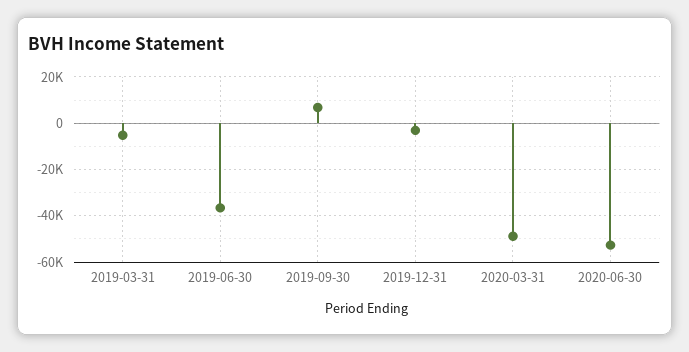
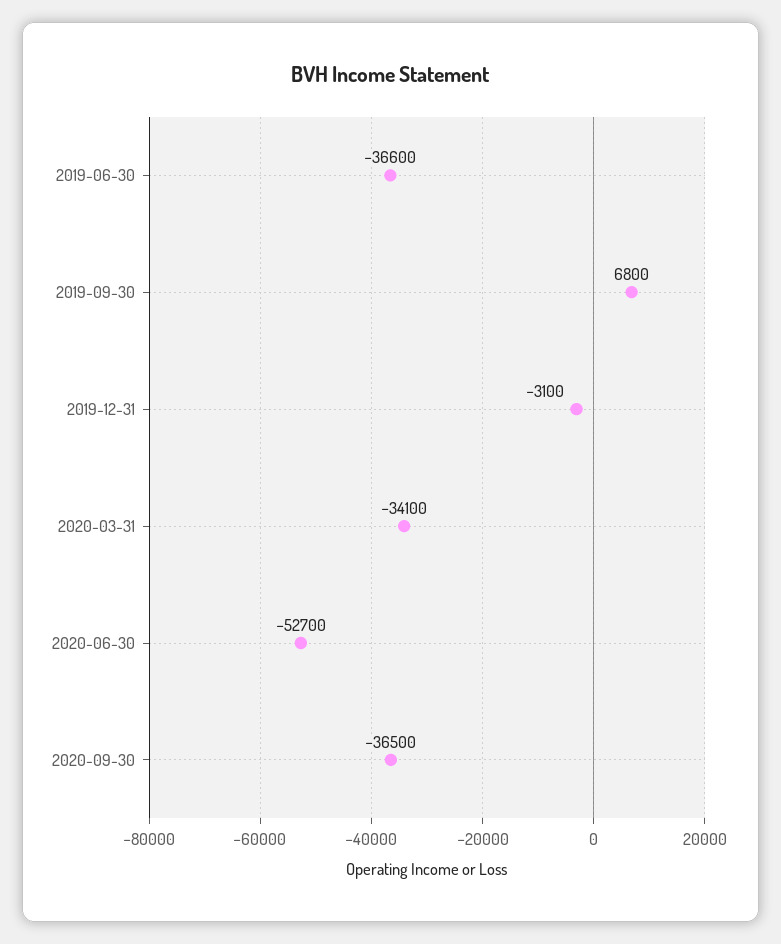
2019-03-31: -5000 -> none
2020-03-31: -50000 -> -34100
2020-09-30: none -> -36500

